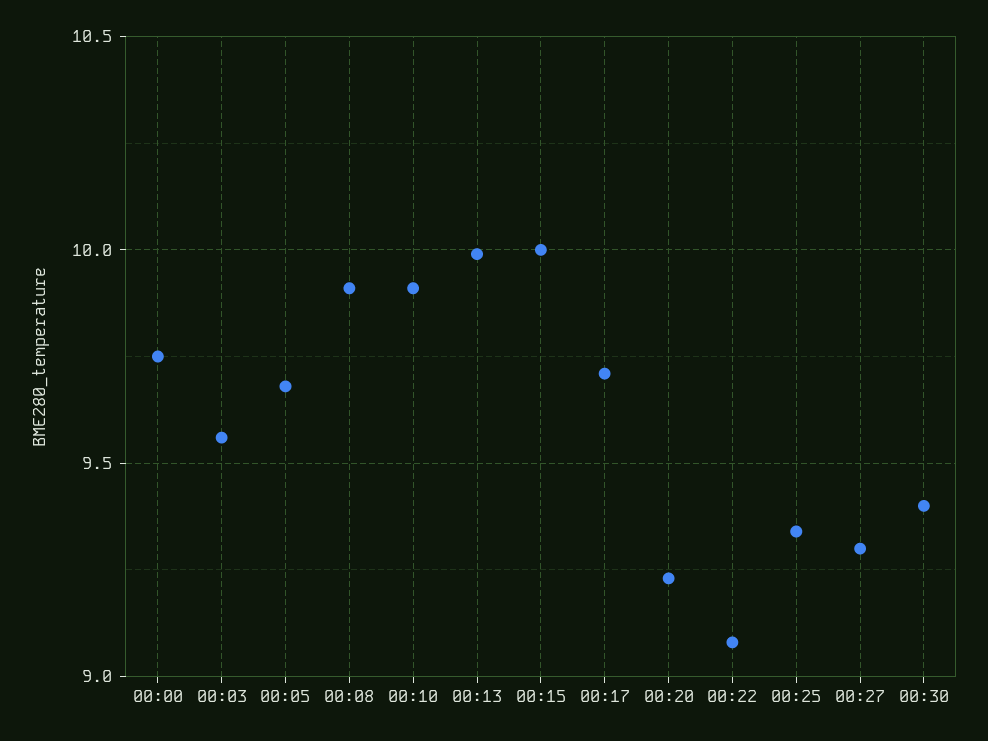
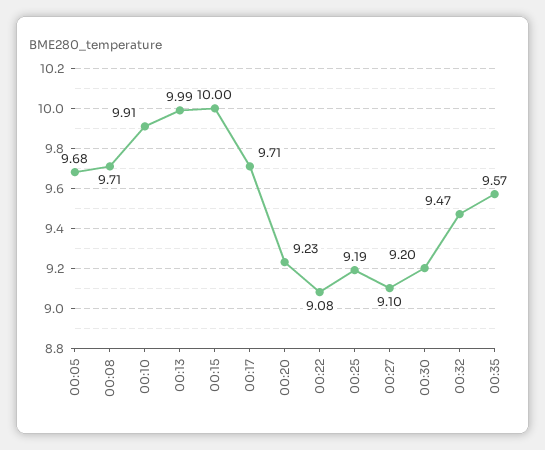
00:00: 9.75 -> none
00:03: 9.55 -> none
00:08: 9.9 -> 9.71
00:25: 9.35 -> 9.19
00:27: 9.3 -> 9.1
00:30: 9.4 -> 9.2
00:32: none -> 9.47
00:35: none -> 9.57

